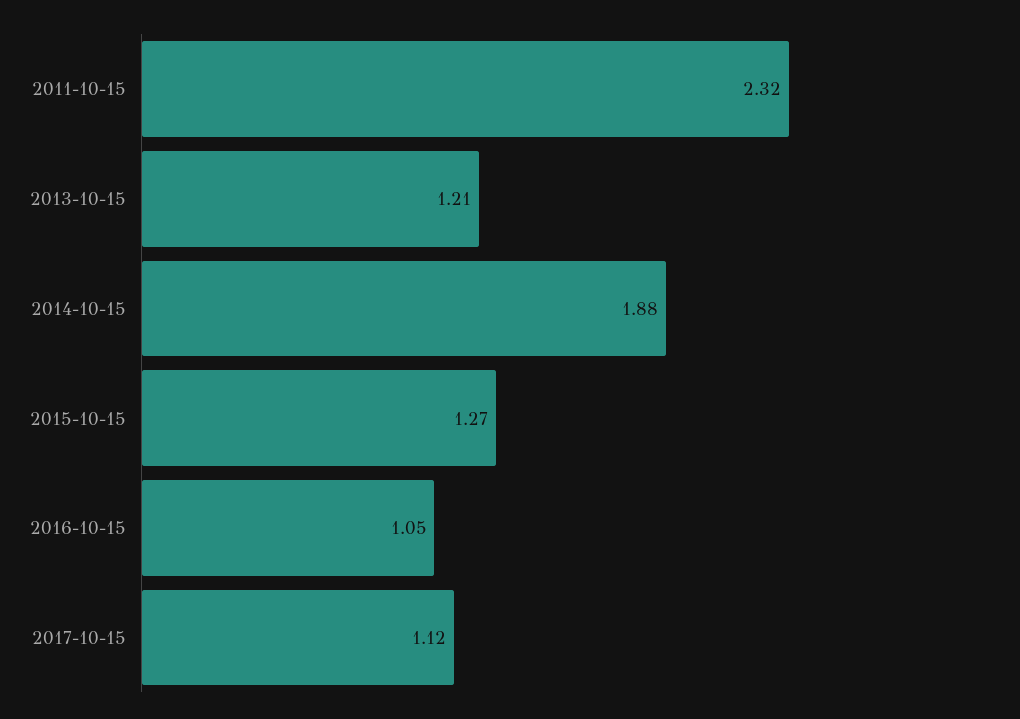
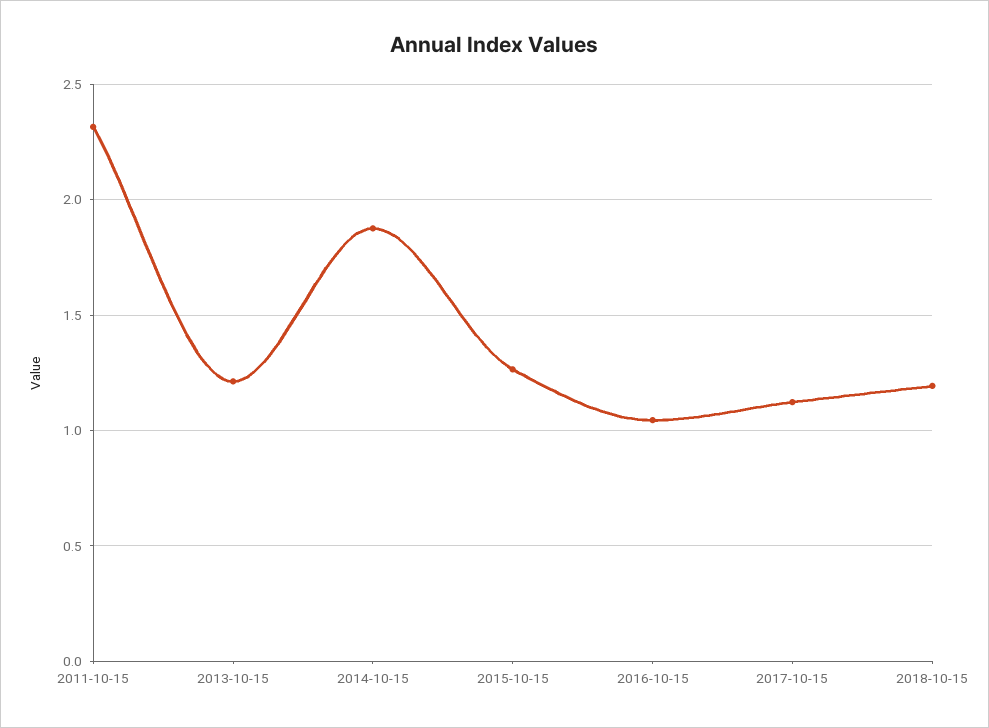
2018-10-15: none -> 1.2

